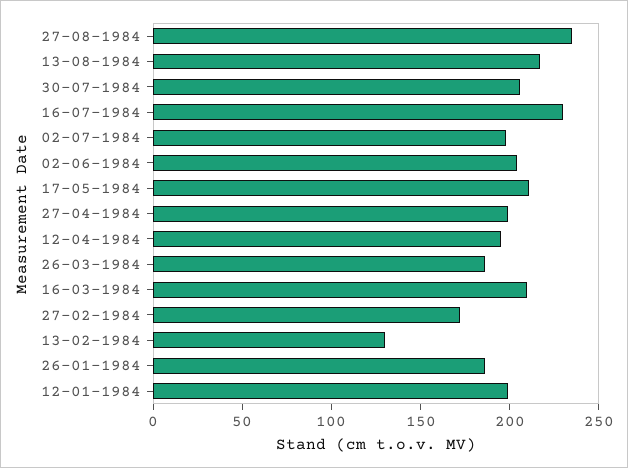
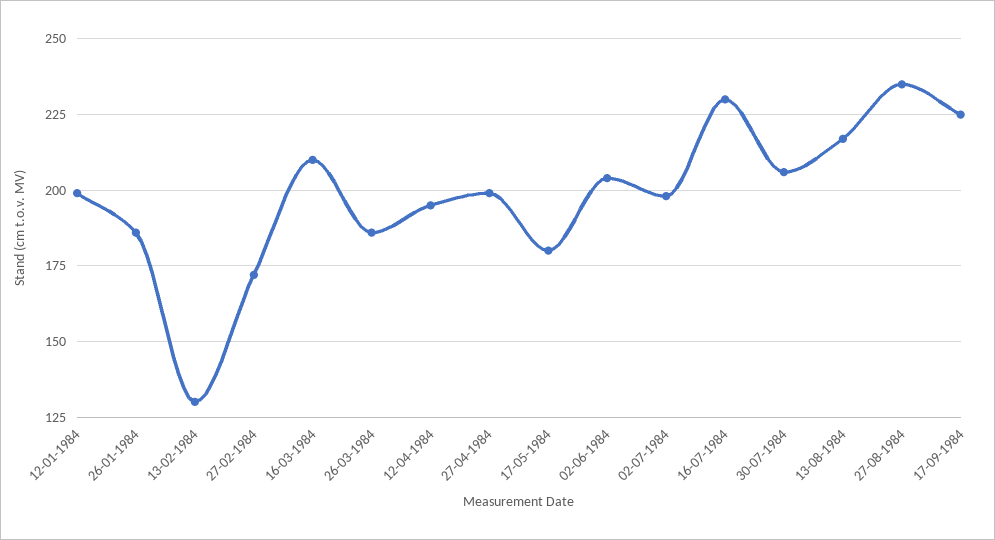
17-05-1984: 210 -> 180
17-09-1984: none -> 225

